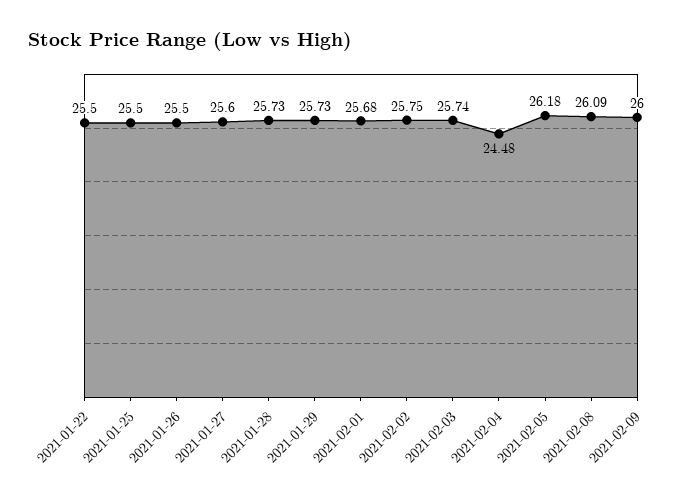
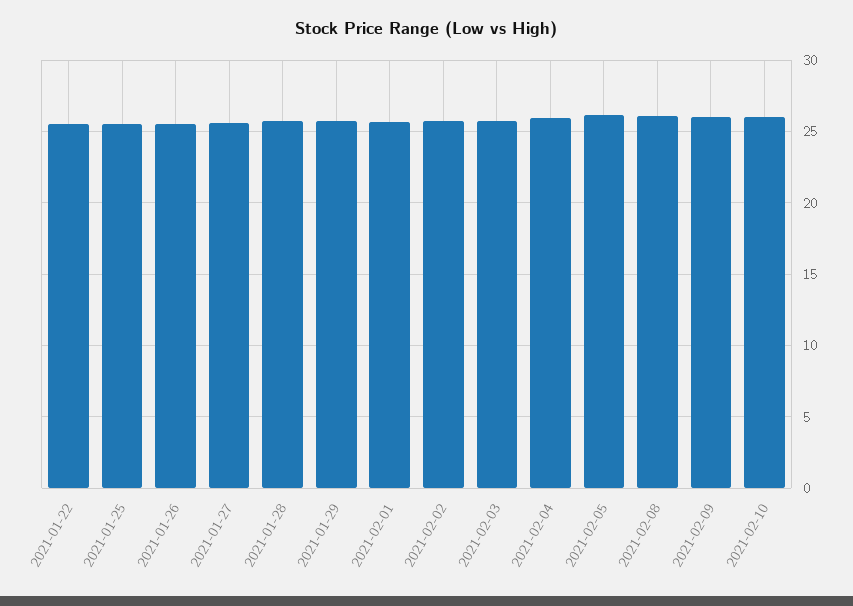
2021-02-04: 24.48 -> 26
2021-02-10: none -> 26

